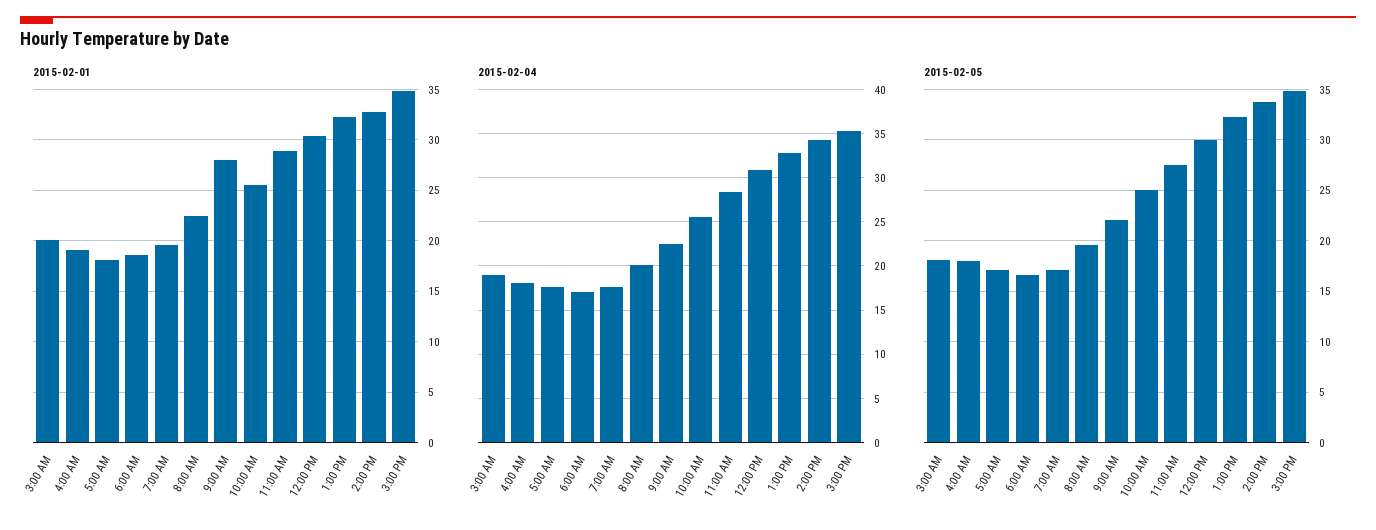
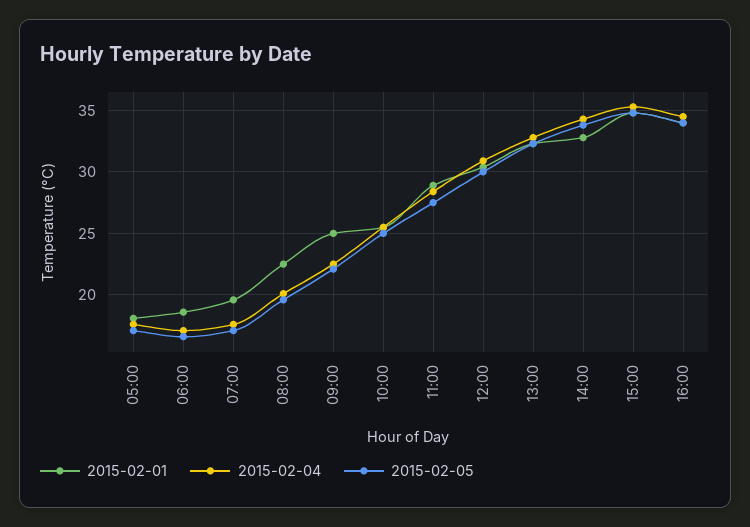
2015-02-01, 3:00 AM: 20 -> none
2015-02-01, 4:00 AM: 19 -> none
2015-02-01, 9:00 AM: 28 -> 25
2015-02-04, 3:00 AM: 19 -> none
2015-02-04, 4:00 AM: 18 -> none
2015-02-05, 3:00 AM: 18 -> none
2015-02-05, 4:00 AM: 18 -> none
2015-02-01, 16:00: none -> 34
2015-02-04, 16:00: none -> 34.5
2015-02-05, 16:00: none -> 34

